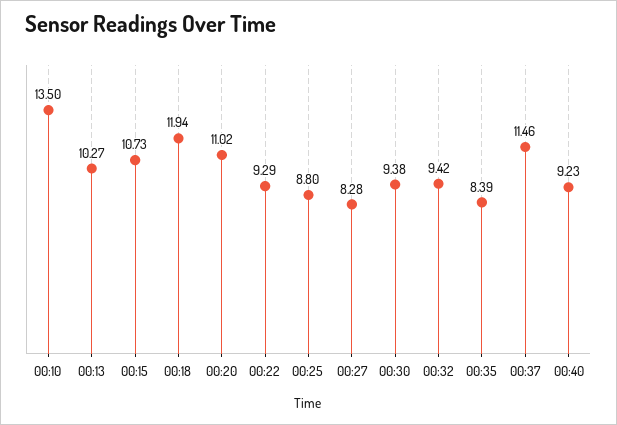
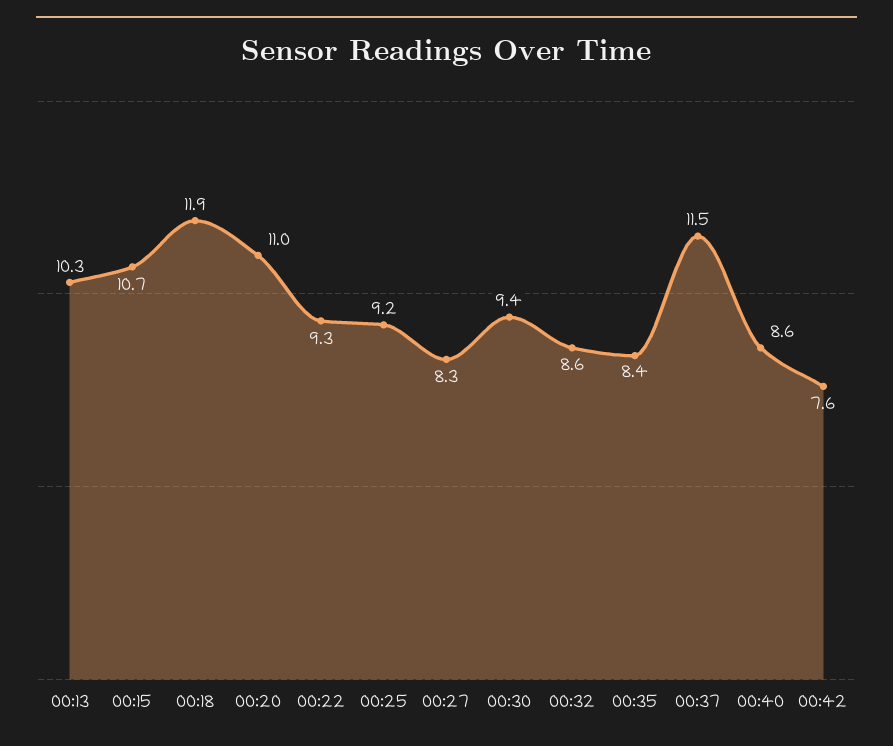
00:10: 13.5 -> none
00:25: 8.8 -> 9.2
00:32: 9.42 -> 8.6
00:40: 9.23 -> 8.6
00:42: none -> 7.6

